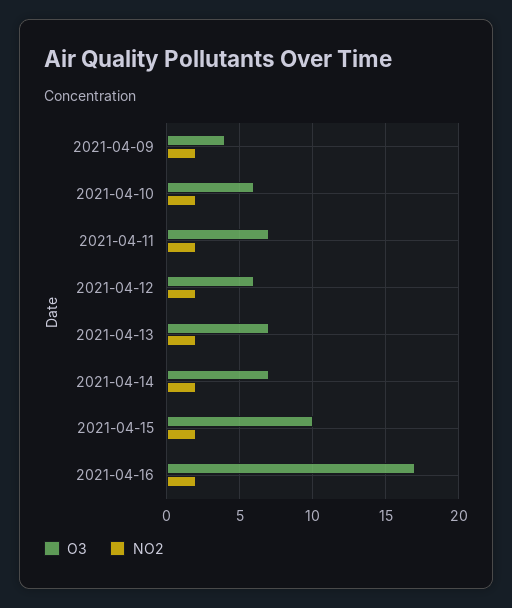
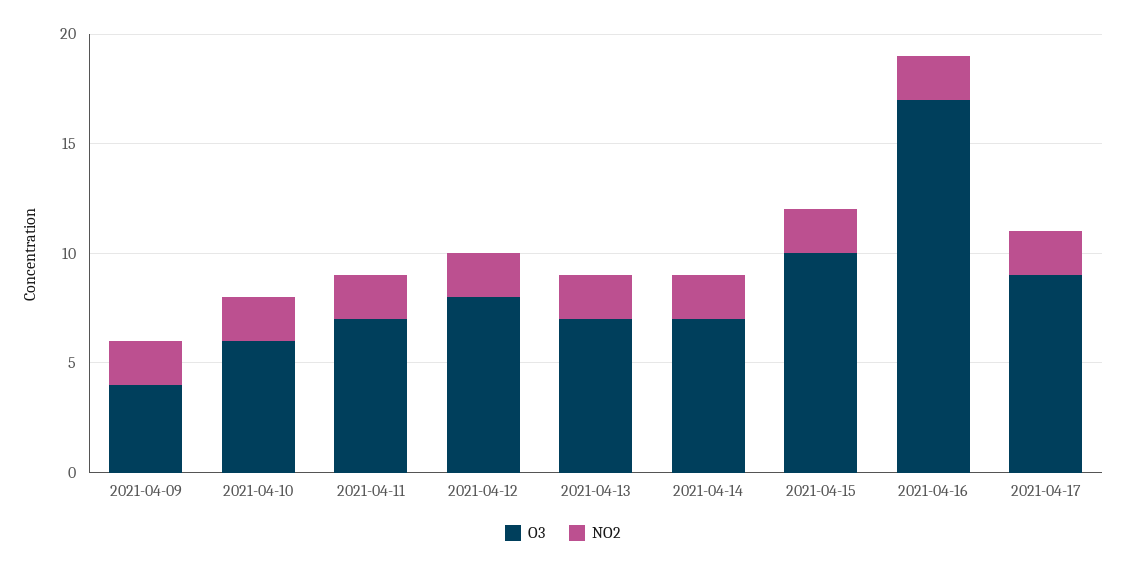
O3, 2021-04-12: 6 -> 8
O3, 2021-04-17: none -> 9
NO2, 2021-04-17: none -> 2

